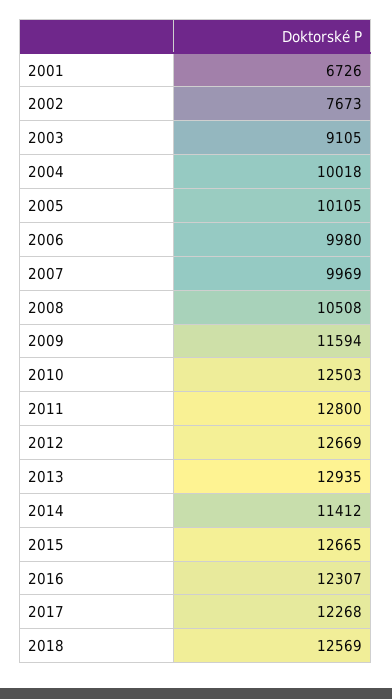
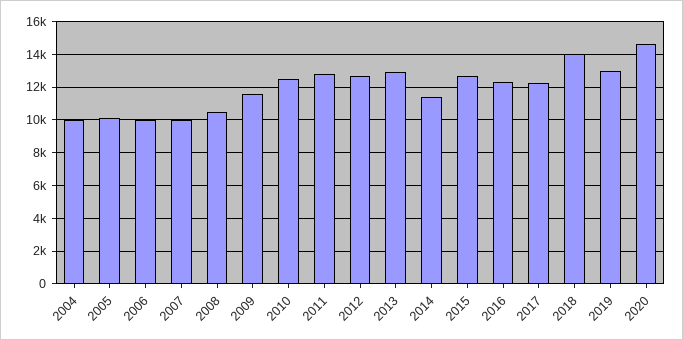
2001: 6726 -> none
2002: 7673 -> none
2003: 9105 -> none
2018: 12569 -> 14000
2019: none -> 13000
2020: none -> 14500

